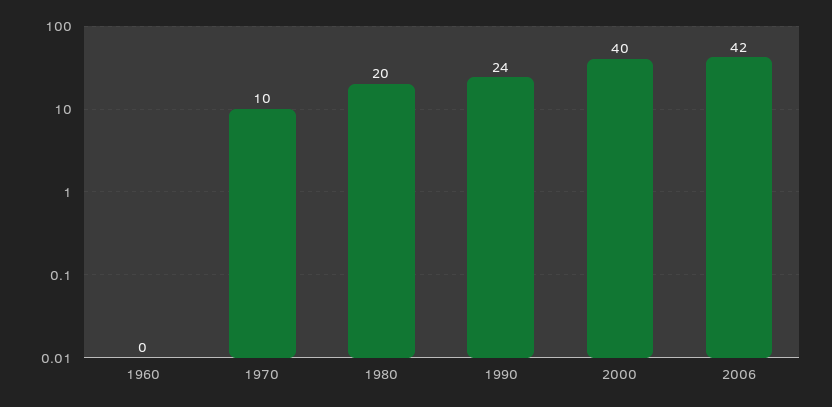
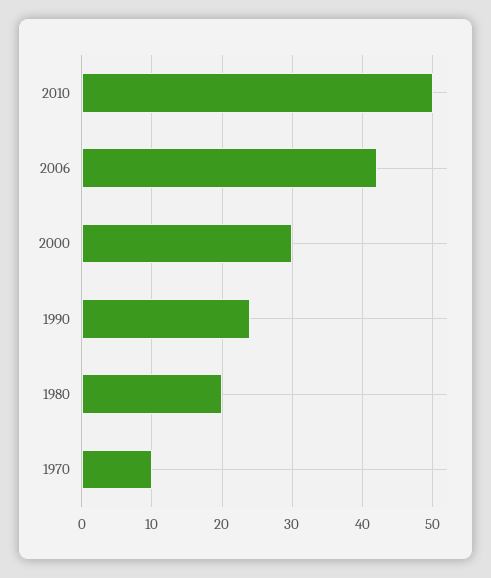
1960: 0 -> none
2000: 40 -> 30
2010: none -> 50

